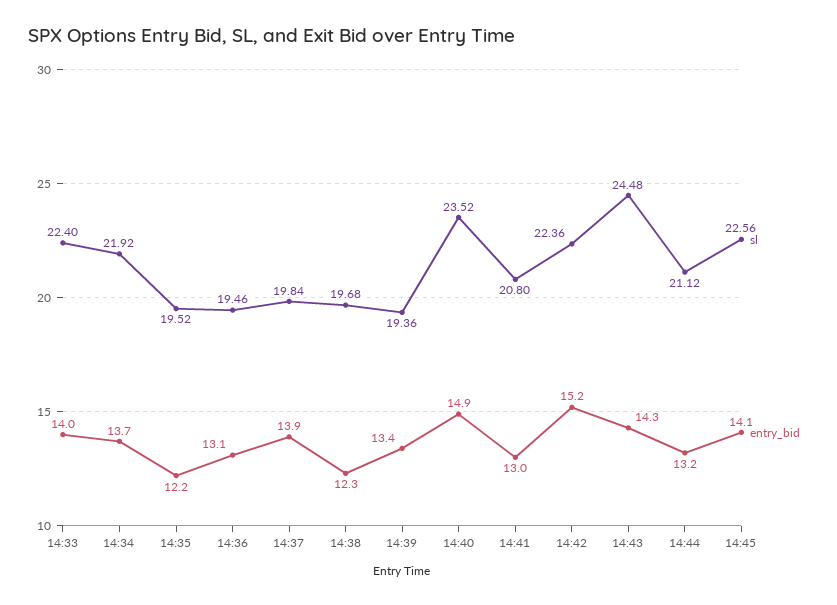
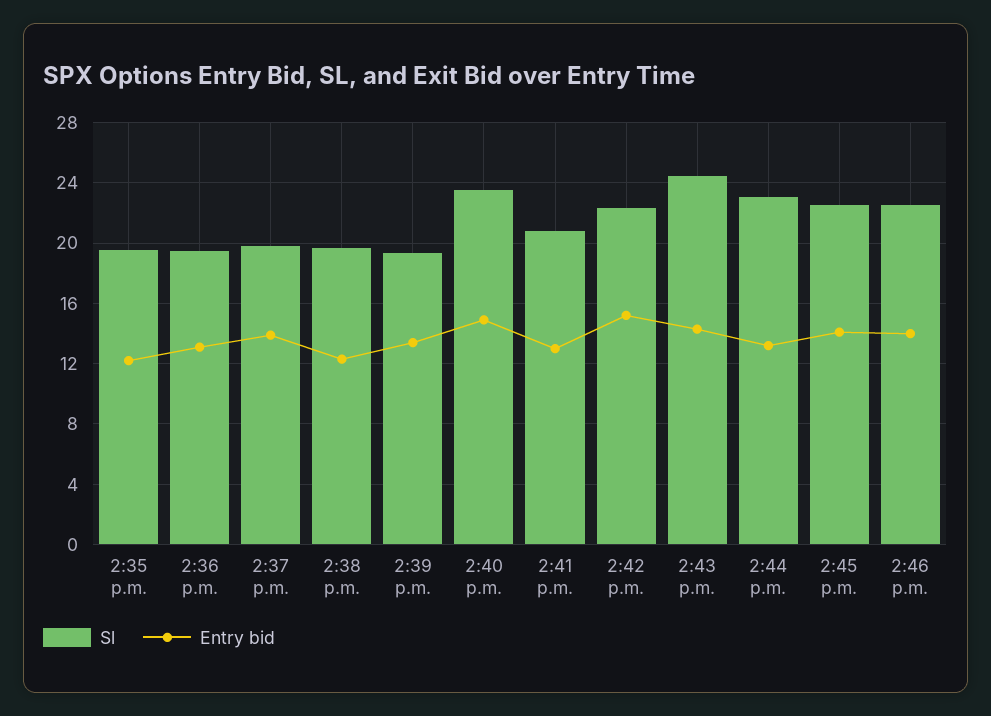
sl, 14:33: 22.4 -> none
entry_bid, 14:33: 14 -> none
sl, 14:34: 21.92 -> none
entry_bid, 14:34: 13.7 -> none
sl, 14:44: 21.12 -> 23
sl, 2:46 p.m.: none -> 22.5
entry_bid, 2:46 p.m.: none -> 14

